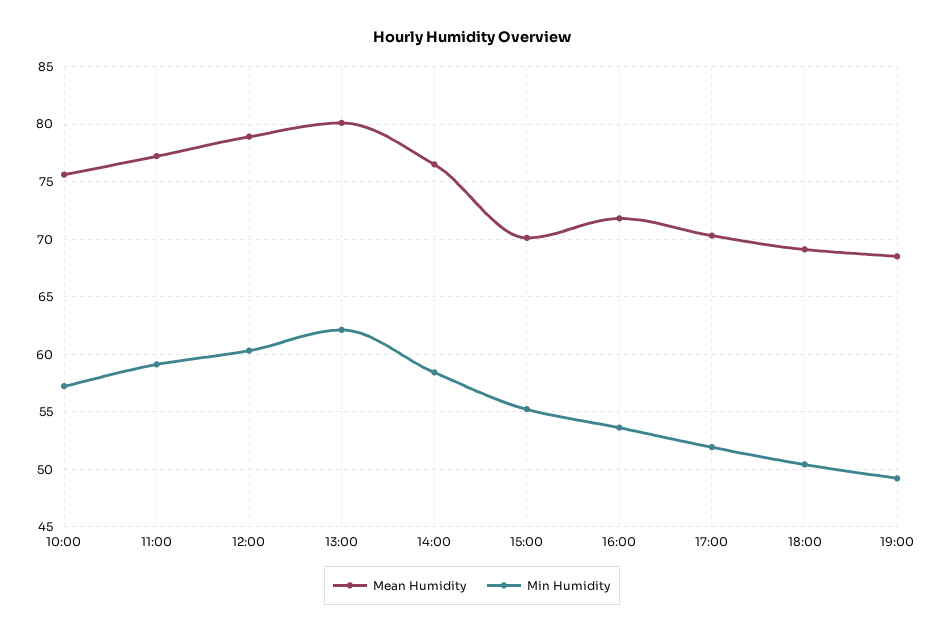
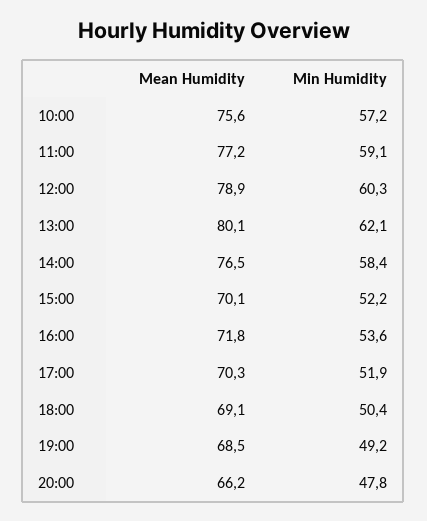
Min Humidity, 15:00: 55 -> 52.2
Mean Humidity, 20:00: none -> 66.2
Min Humidity, 20:00: none -> 47.8

